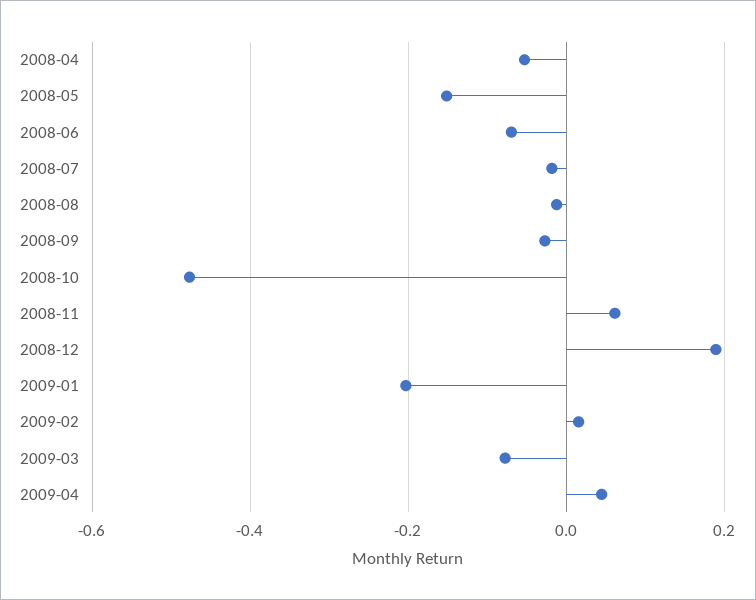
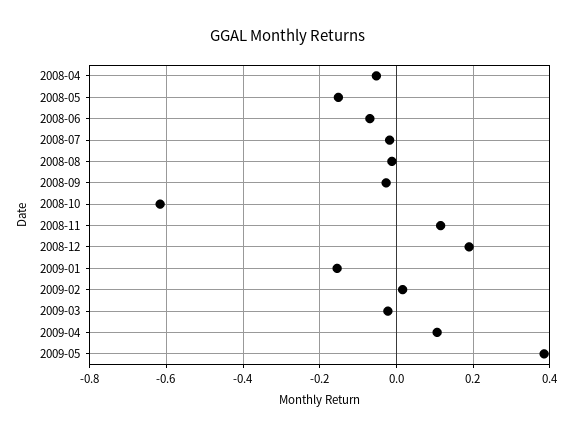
2008-10: -0.48 -> -0.62
2008-11: 0.06 -> 0.12
2009-01: -0.2 -> -0.16
2009-03: -0.08 -> -0.02
2009-04: 0.04 -> 0.1
2009-05: none -> 0.38

